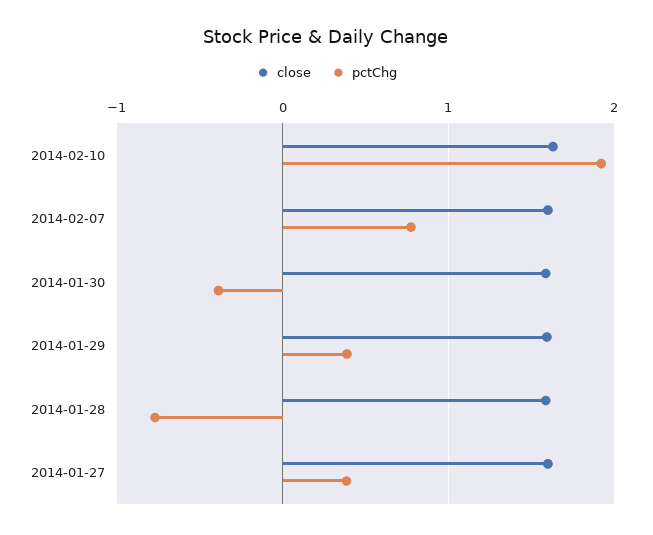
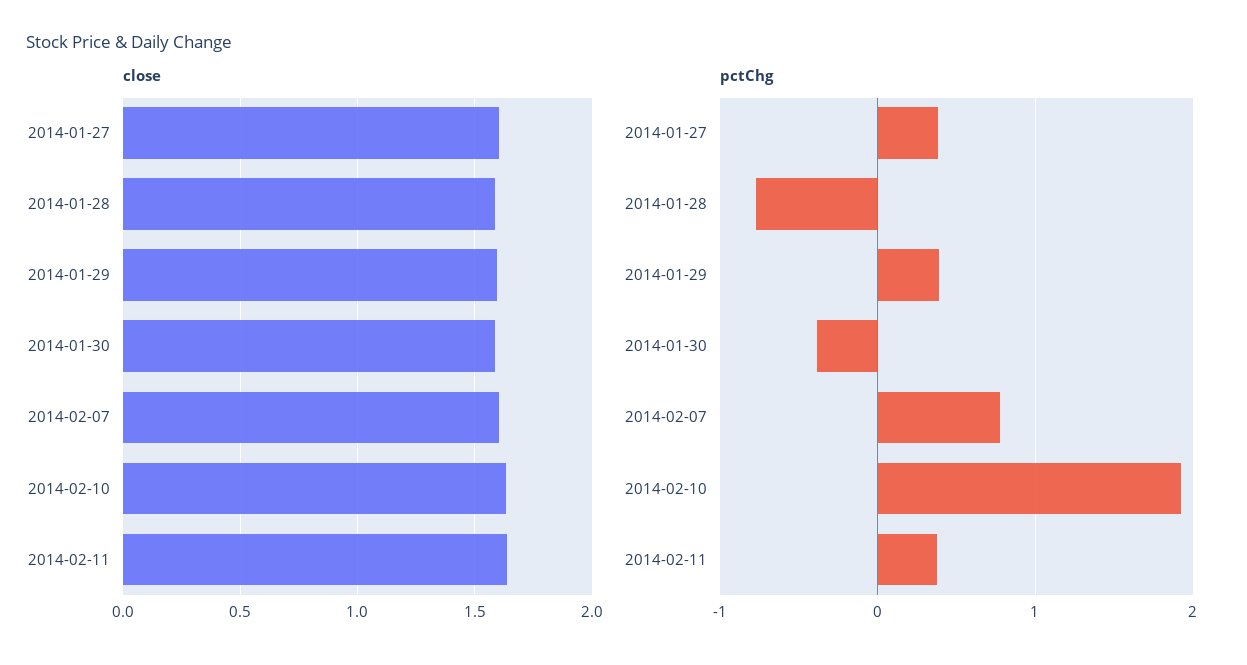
close, 2014-02-11: none -> 1.65
pctChg, 2014-02-11: none -> 0.4

